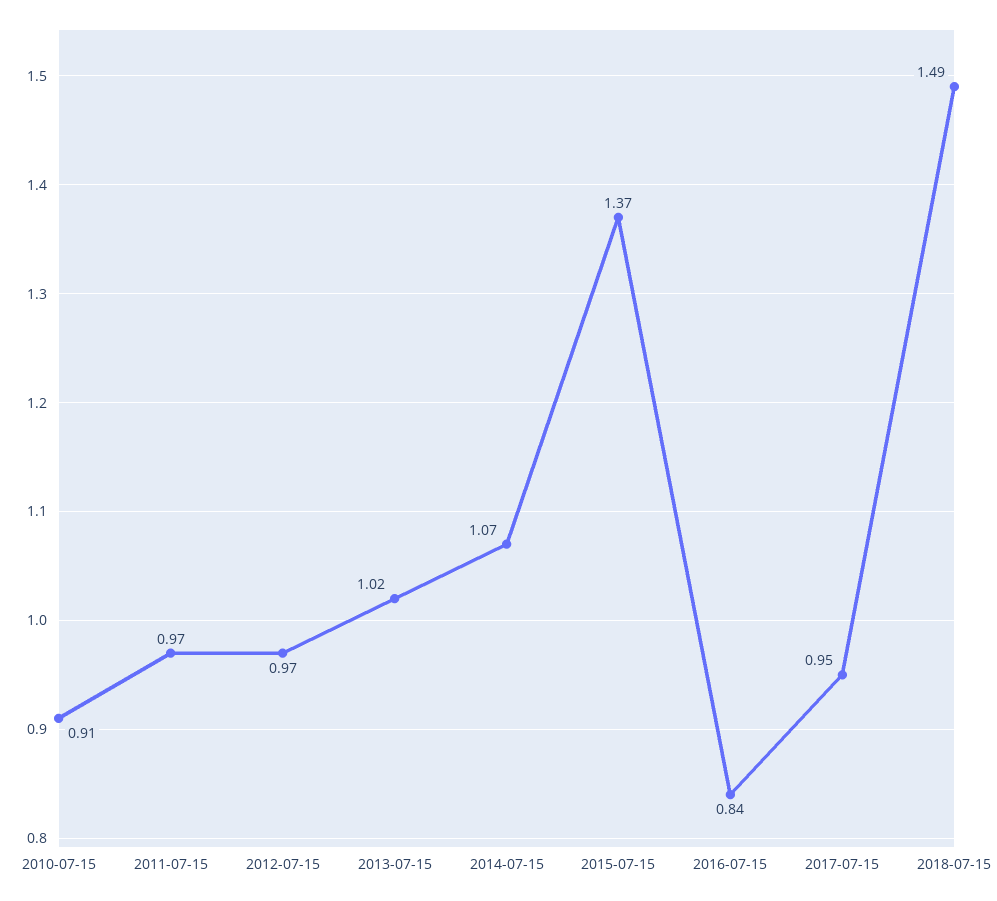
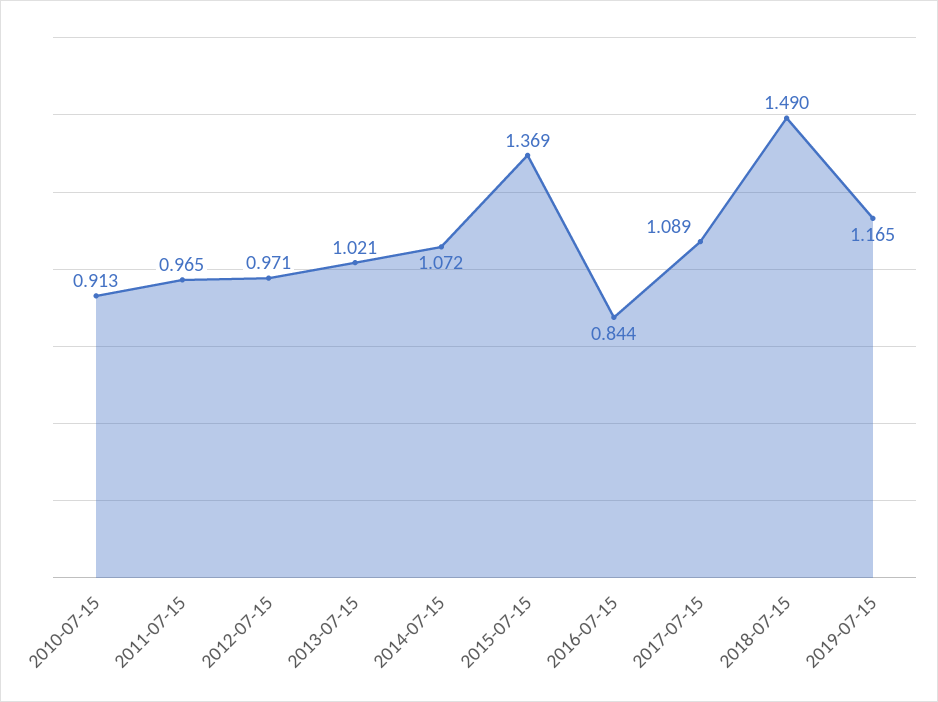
2017-07-15: 0.95 -> 1.089
2019-07-15: none -> 1.165

